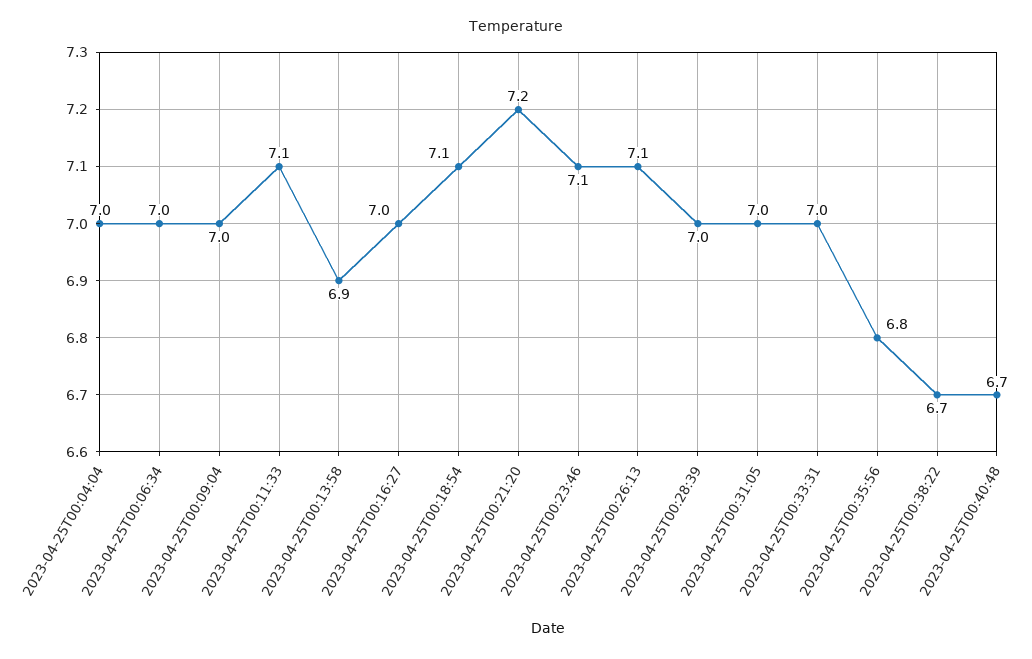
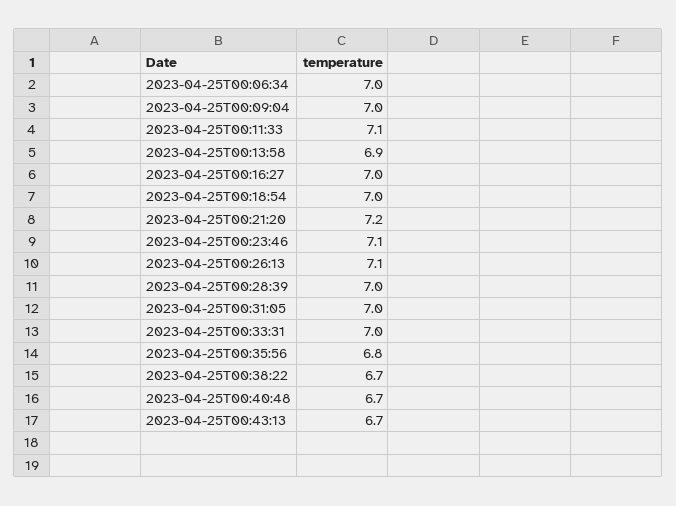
2023-04-25T00:04:04: 7 -> none
2023-04-25T00:18:54: 7.1 -> 7
2023-04-25T00:43:13: none -> 6.7

